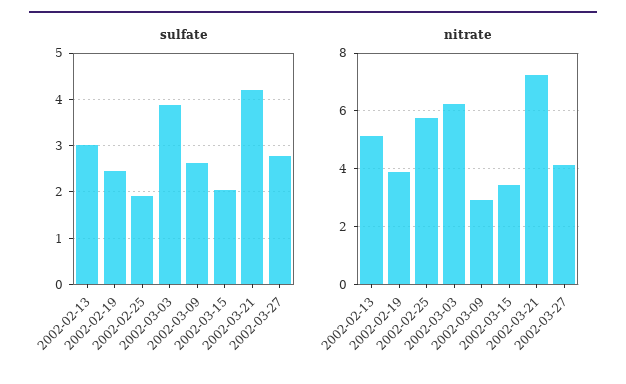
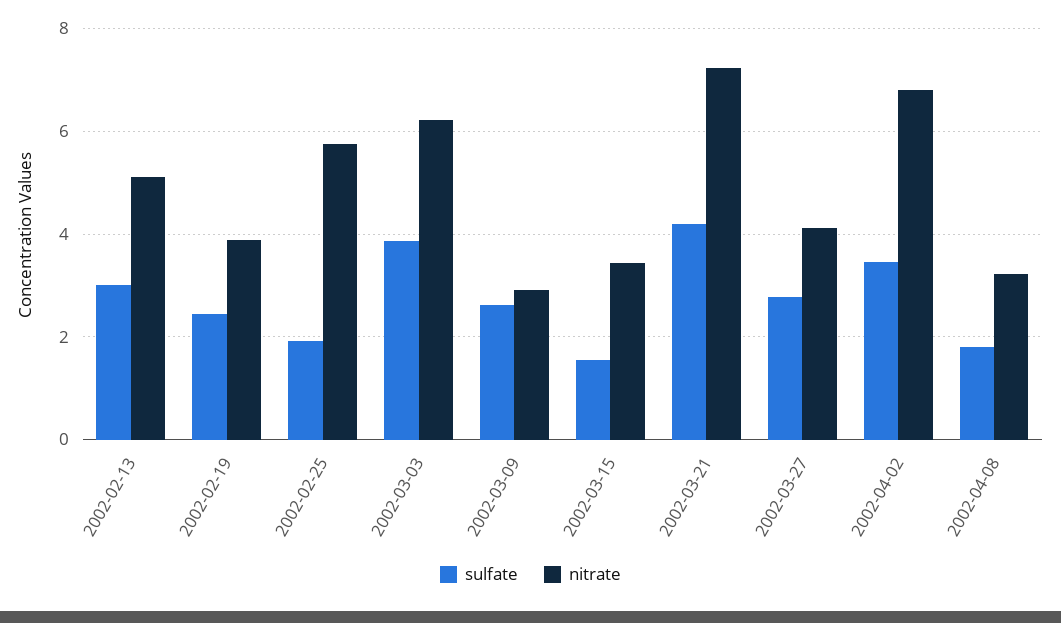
sulfate, 2002-03-15: 2 -> 1.6
sulfate, 2002-04-02: none -> 3.4
nitrate, 2002-04-02: none -> 6.8
sulfate, 2002-04-08: none -> 1.8
nitrate, 2002-04-08: none -> 3.2

